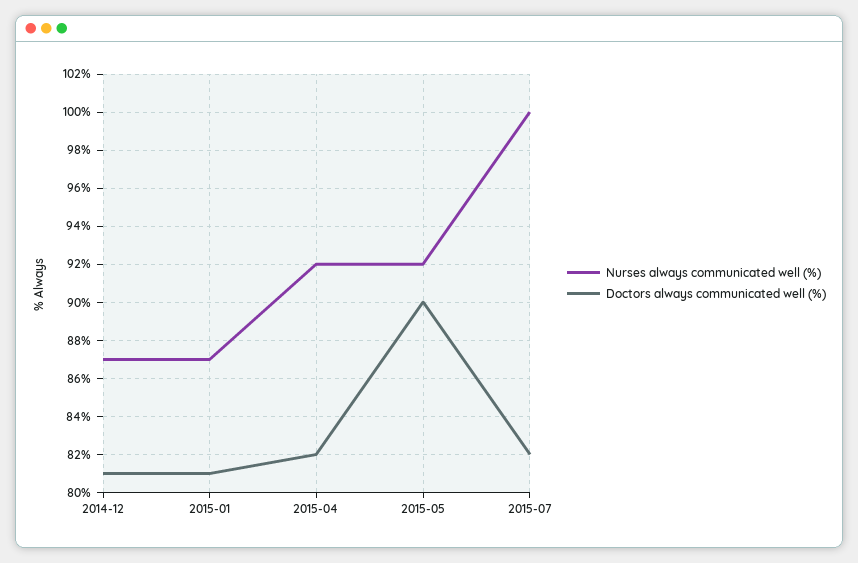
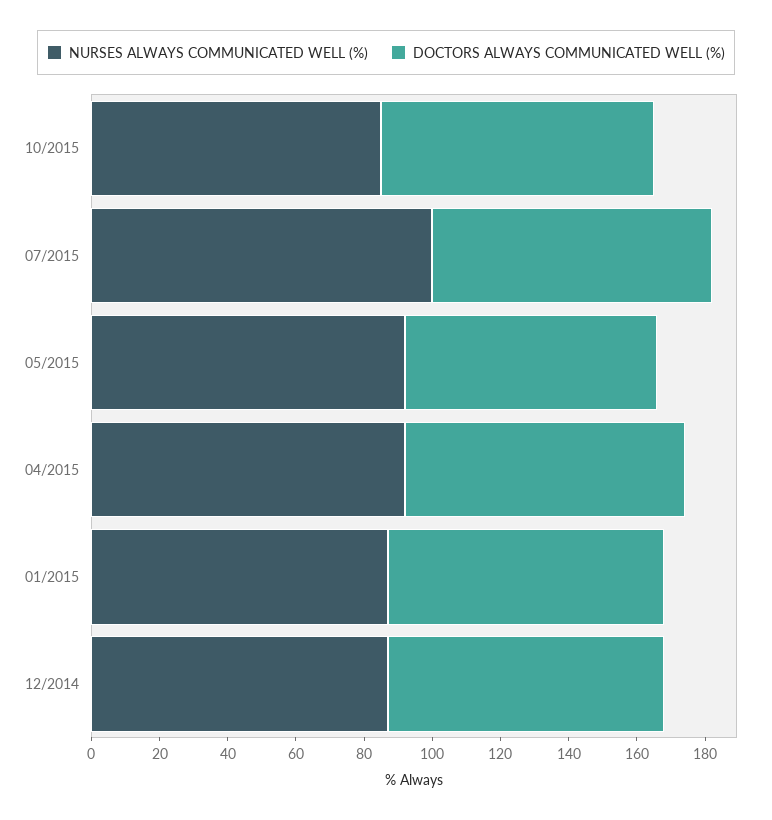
Doctors always communicated well (%), 2015-05: 90 -> 75
Nurses always communicated well (%), 10/2015: none -> 85
Doctors always communicated well (%), 10/2015: none -> 80

